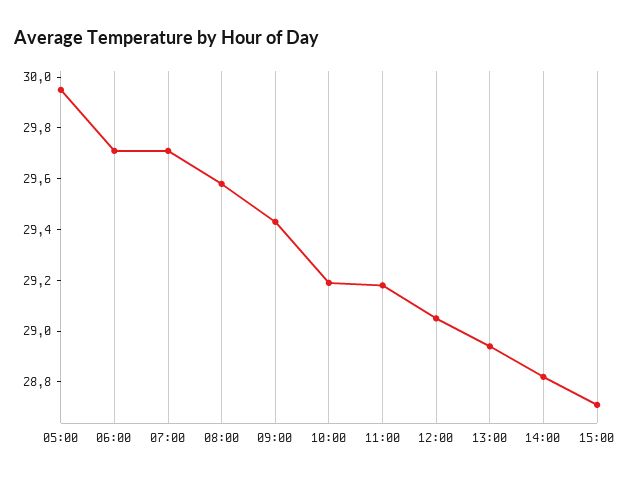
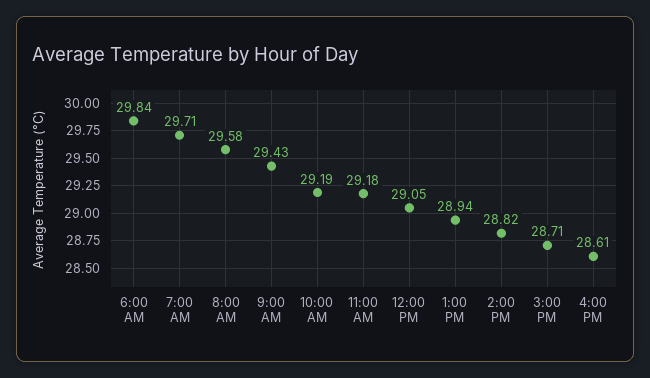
05:00: 29.95 -> none
06:00: 29.7 -> 29.84
4:00 PM: none -> 28.61

